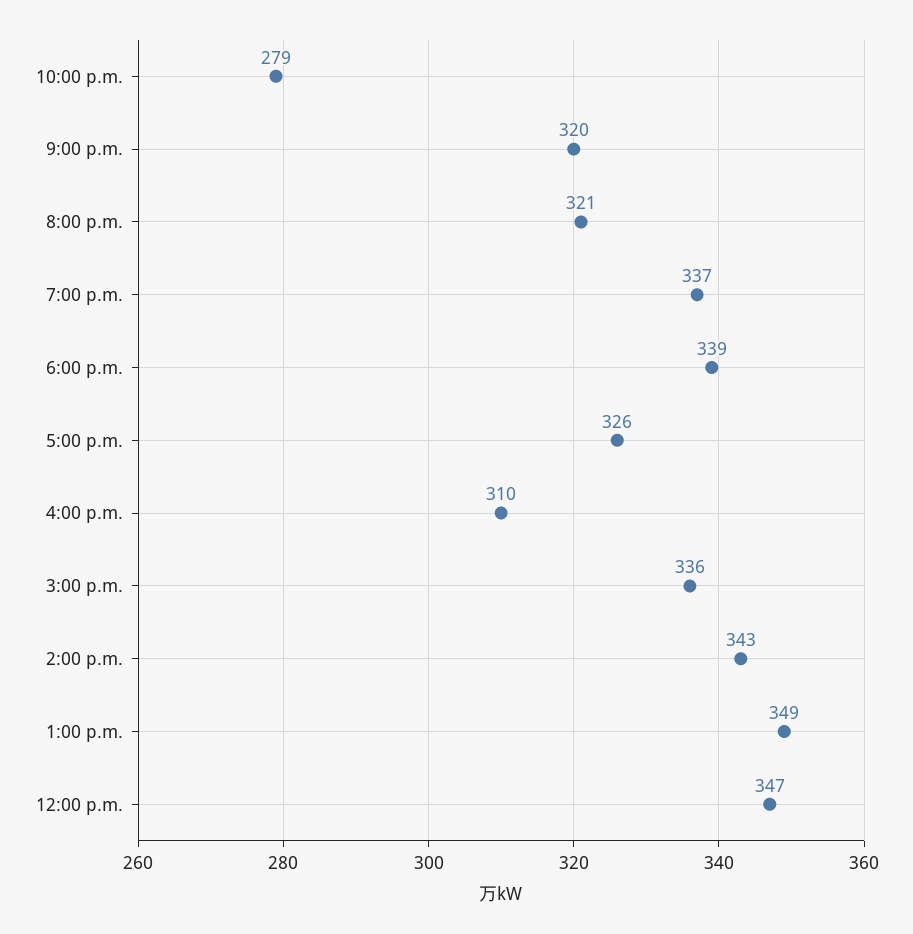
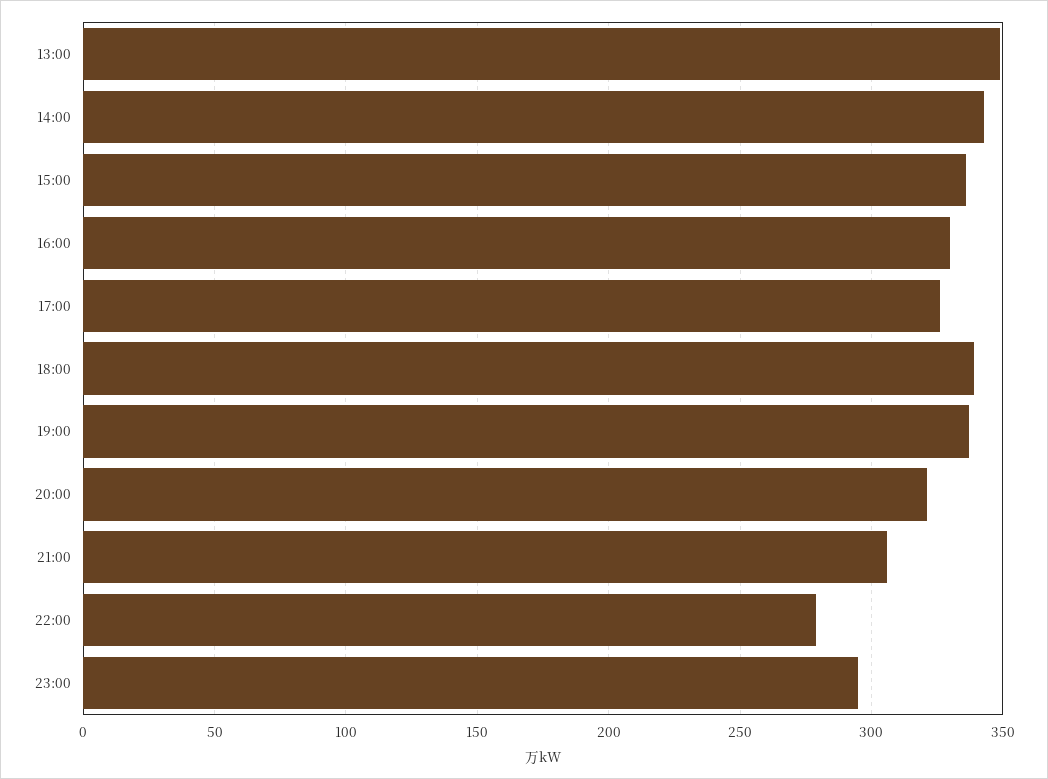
9:00 p.m.: 320 -> 305
4:00 p.m.: 310 -> 330
12:00 p.m.: 347 -> none
23:00: none -> 295

